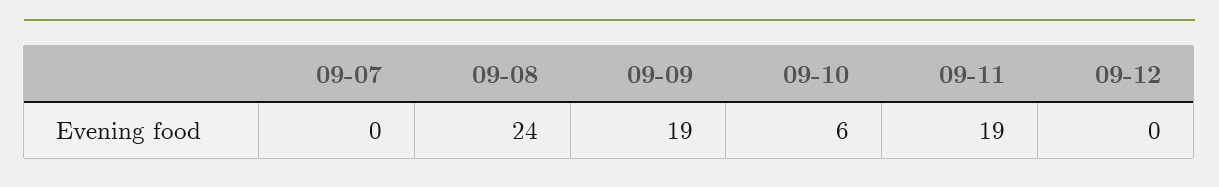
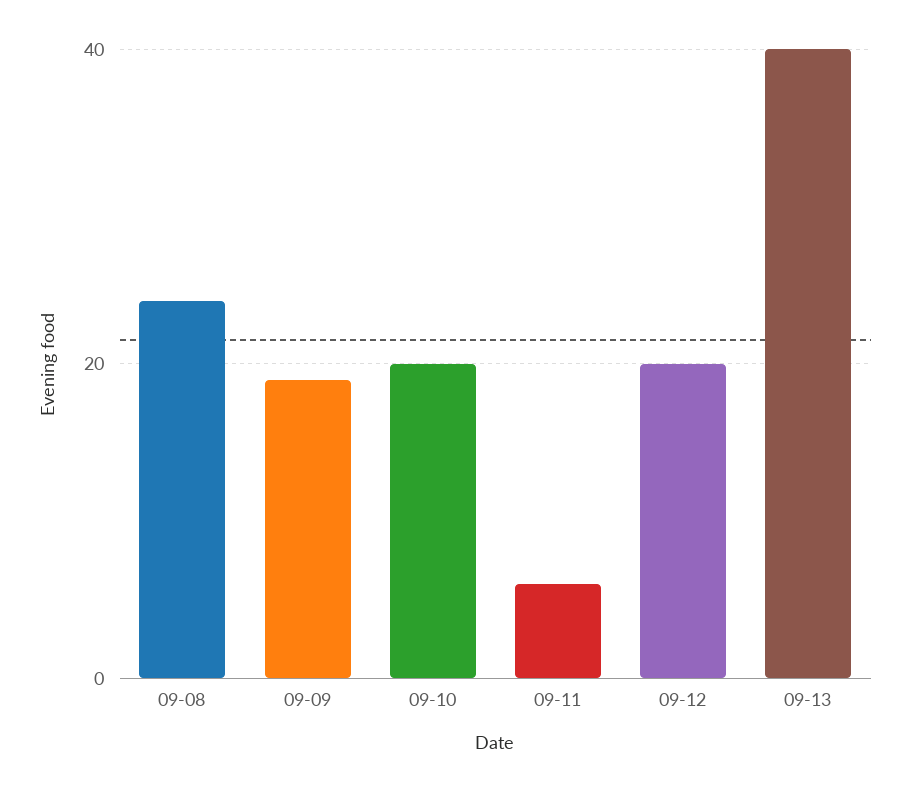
09-07: 0 -> none
09-10: 6 -> 20
09-11: 19 -> 5
09-12: 0 -> 20
09-13: none -> 40

